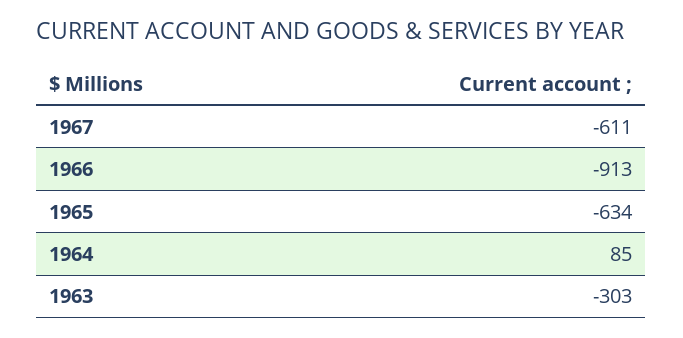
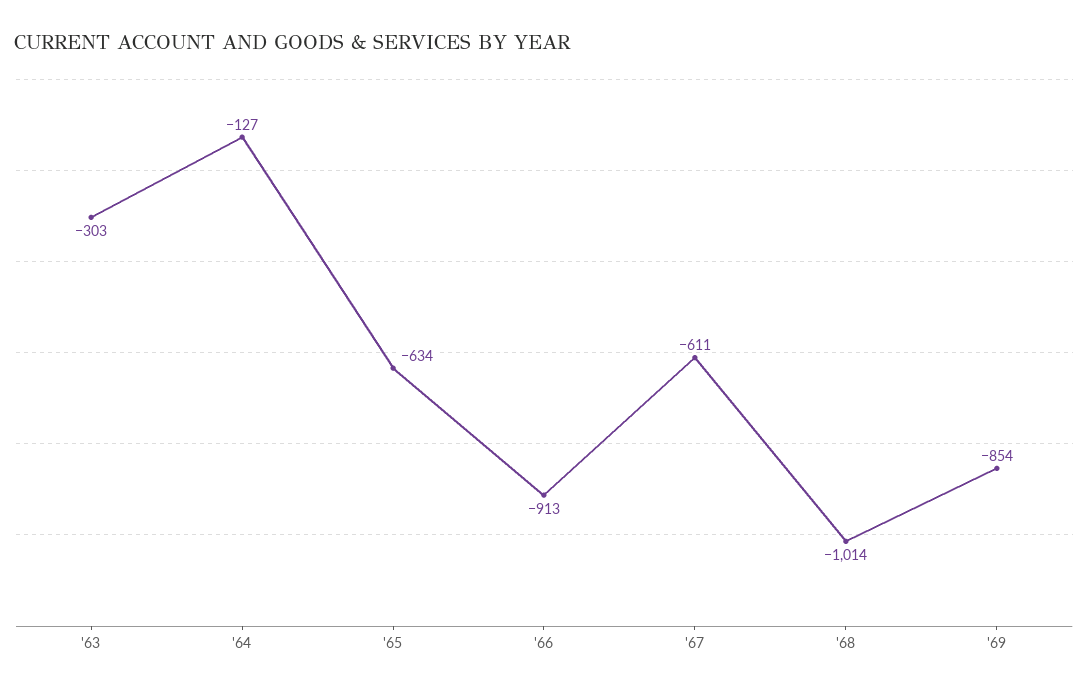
1964: 85 -> -127
'68: none -> -1014
'69: none -> -854

